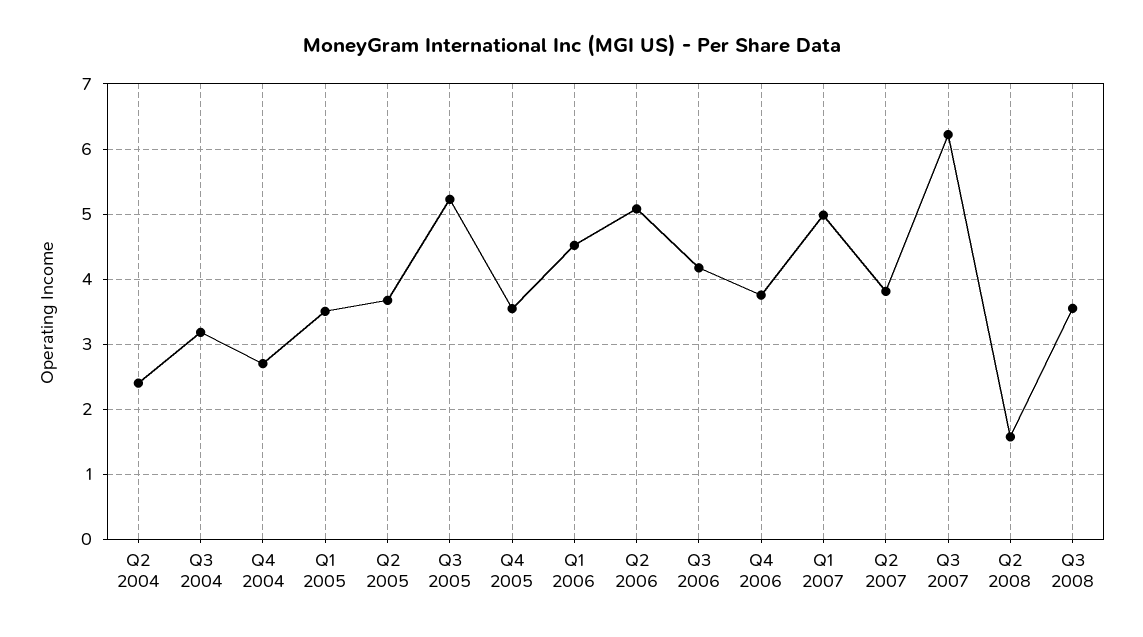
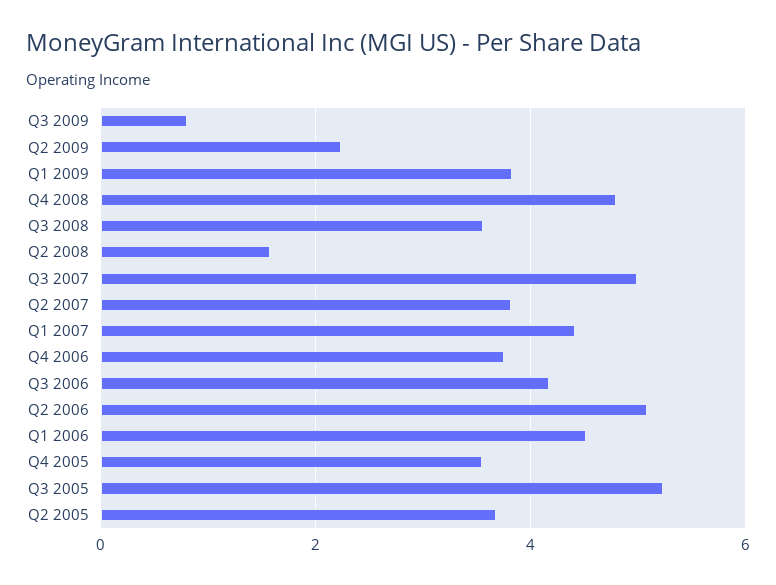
Q2 2004: 2.4 -> none
Q3 2004: 3.2 -> none
Q4 2004: 2.7 -> none
Q1 2005: 3.5 -> none
Q1 2007: 5 -> 4.4
Q3 2007: 6.2 -> 5
Q3 2009: none -> 0.8
Q2 2009: none -> 2.2
Q1 2009: none -> 3.8
Q4 2008: none -> 4.8

